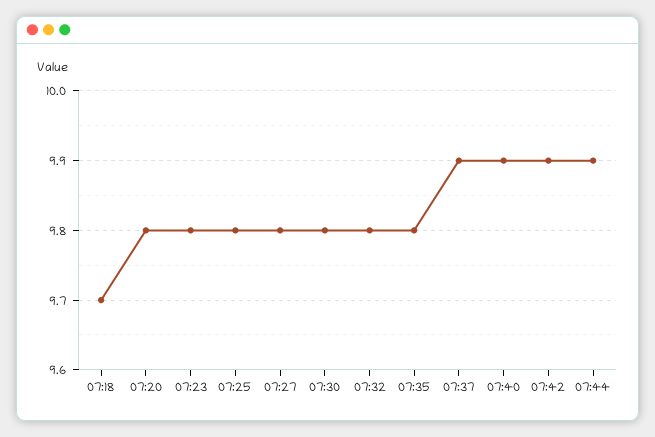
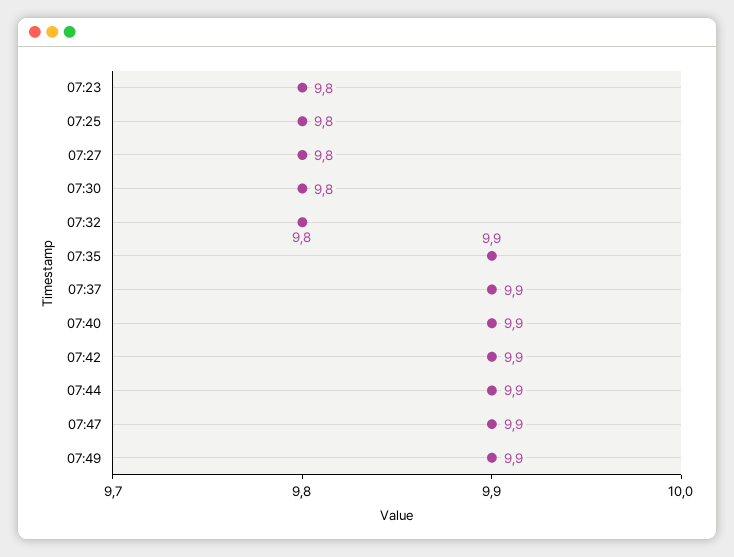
07:18: 9.7 -> none
07:20: 9.8 -> none
07:35: 9.8 -> 9.9
07:47: none -> 9.9
07:49: none -> 9.9

